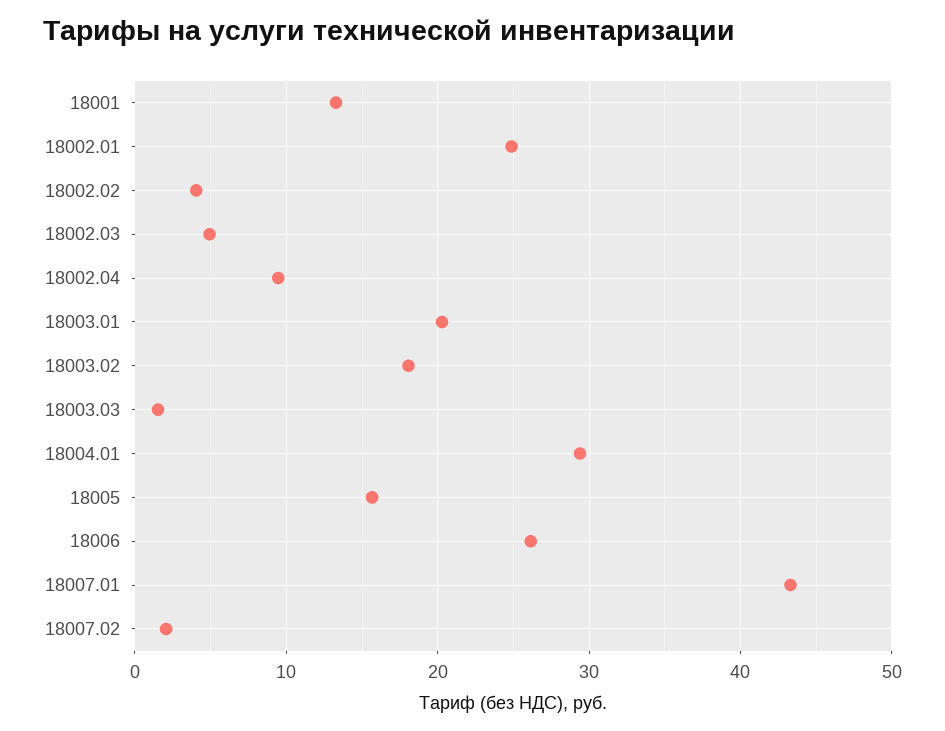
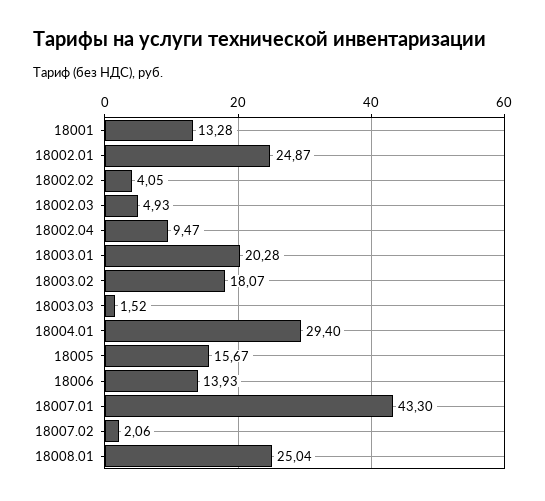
18006: 26 -> 13.93
18008.01: none -> 25.04

